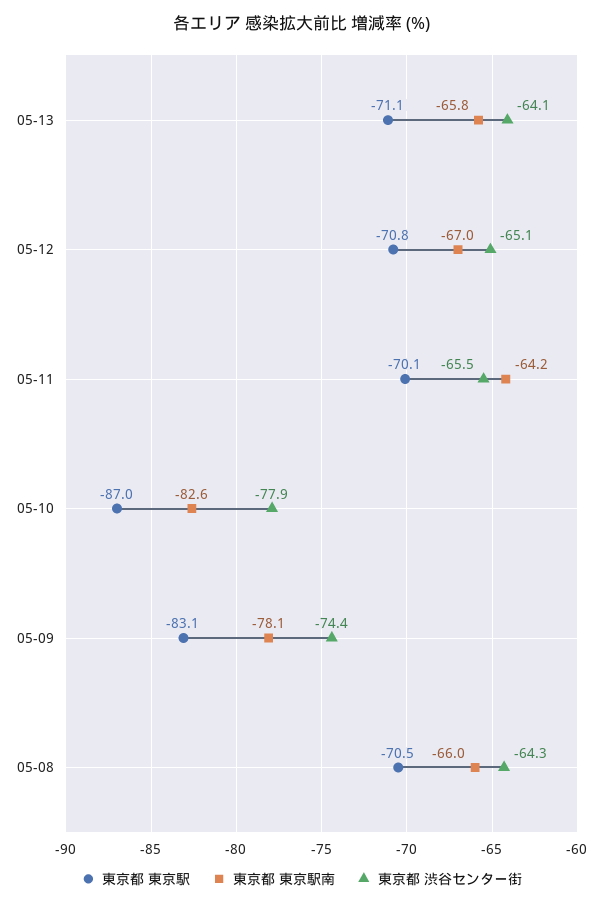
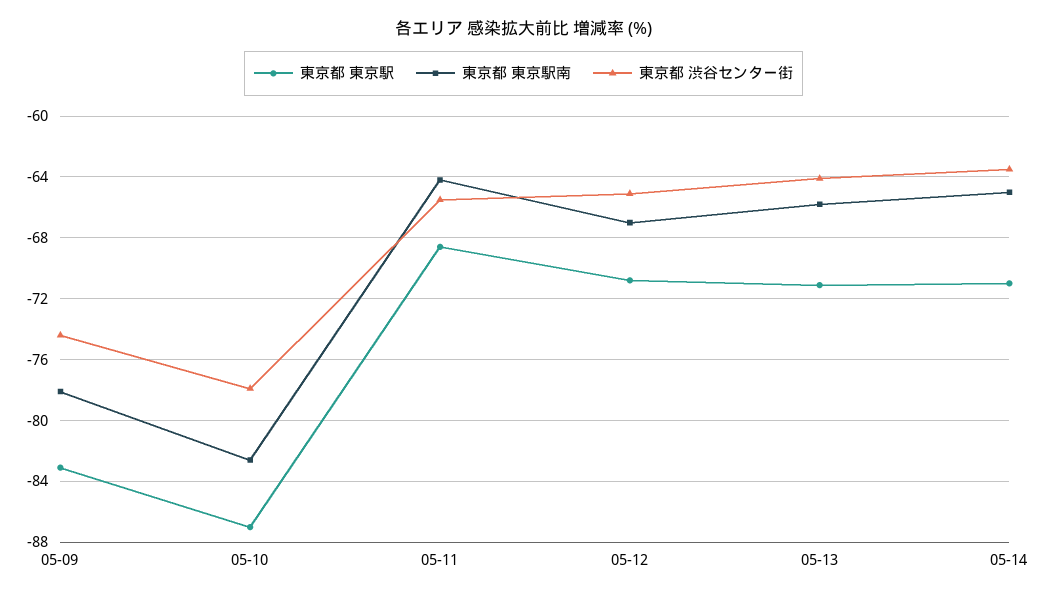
東京都 東京駅, 05-11: -70.1 -> -68.5
東京都 東京駅, 05-08: -70.5 -> none
東京都 東京駅南, 05-08: -66 -> none
東京都 渋谷センター街, 05-08: -64.3 -> none
東京都 東京駅, 05-14: none -> -71
東京都 東京駅南, 05-14: none -> -65
東京都 渋谷センター街, 05-14: none -> -63.5

